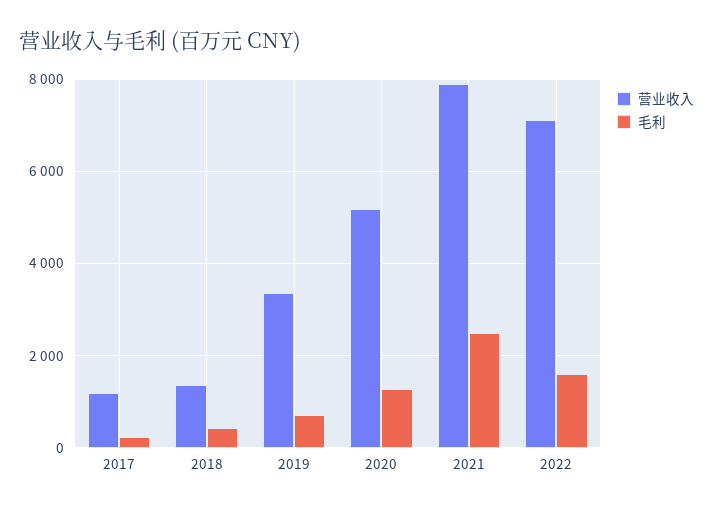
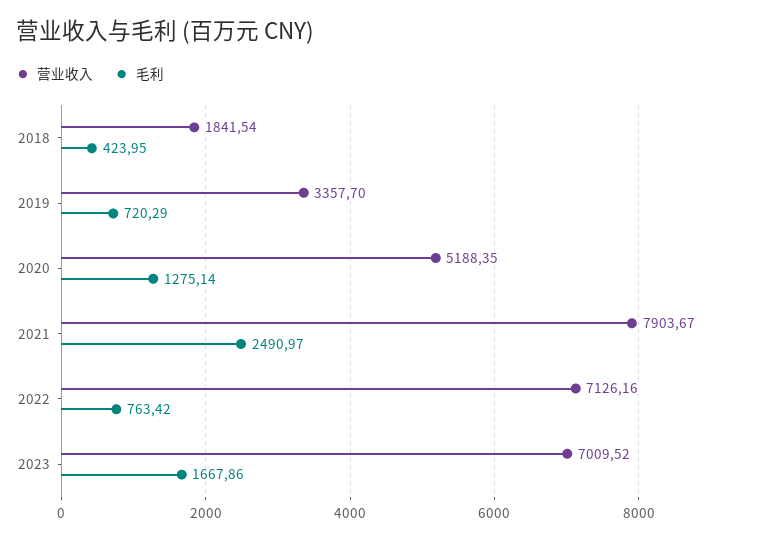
营业收入, 2017: 1200 -> none
毛利, 2017: 200 -> none
营业收入, 2018: 1400 -> 1841.54
毛利, 2022: 1600 -> 763.42
营业收入, 2023: none -> 7009.52
毛利, 2023: none -> 1667.86

